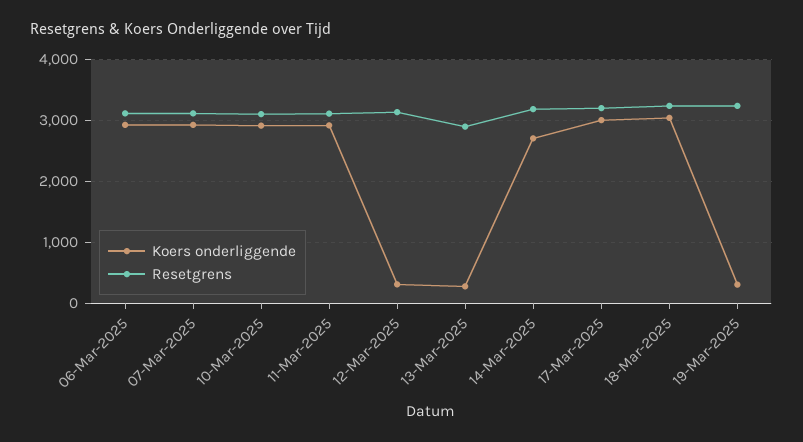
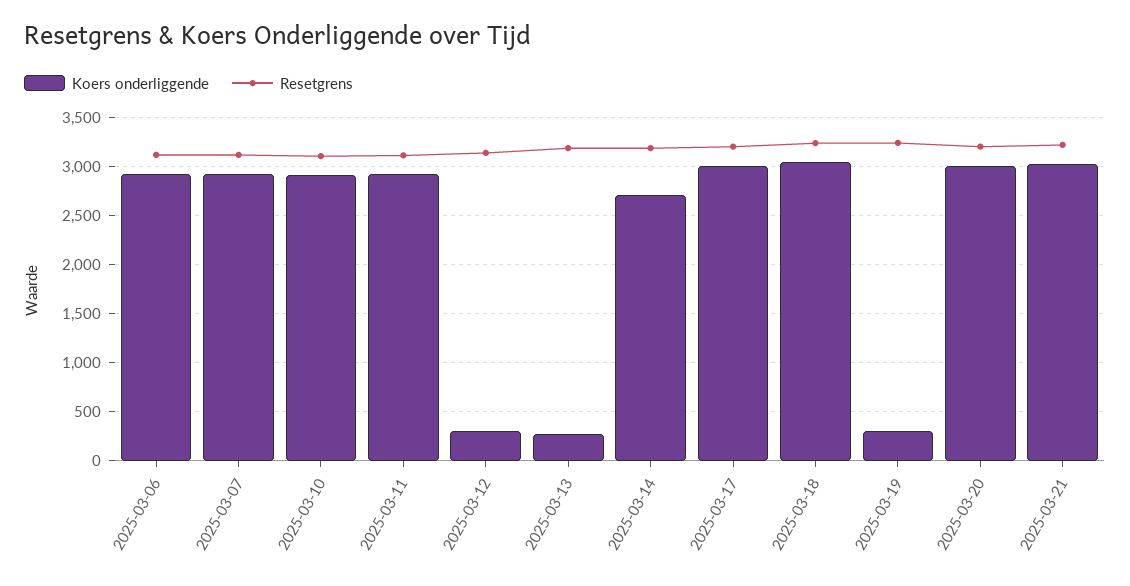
Resetgrens, 13-Mar-2025: 2900 -> 3200
Koers onderliggende, 2025-03-20: none -> 3000
Resetgrens, 2025-03-20: none -> 3200
Koers onderliggende, 2025-03-21: none -> 3000
Resetgrens, 2025-03-21: none -> 3200

